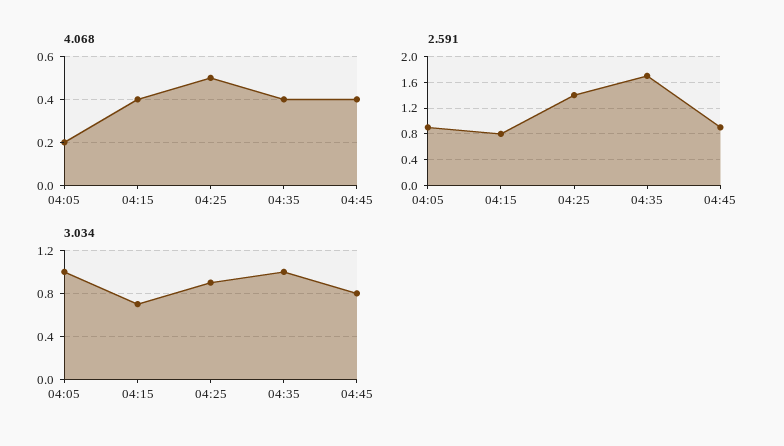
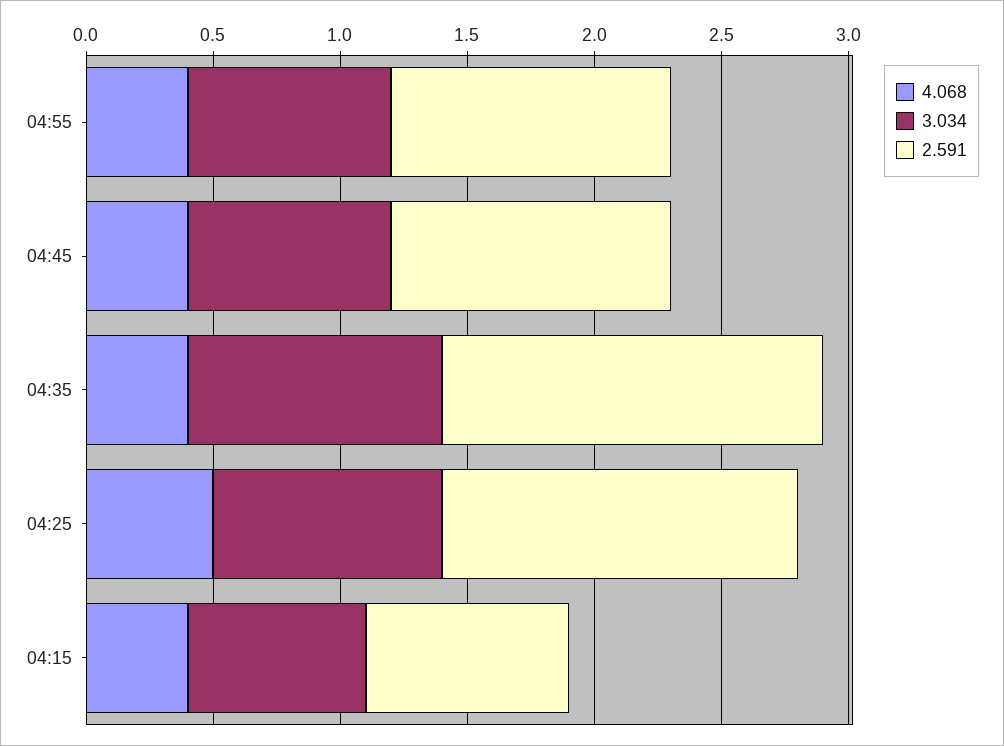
4.068, 04:05: 0.2 -> none
2.591, 04:05: 0.9 -> none
2.591, 04:35: 1.7 -> 1.5
2.591, 04:45: 0.9 -> 1.1
3.034, 04:05: 1 -> none
4.068, 04:55: none -> 0.4
3.034, 04:55: none -> 0.8
2.591, 04:55: none -> 1.1

